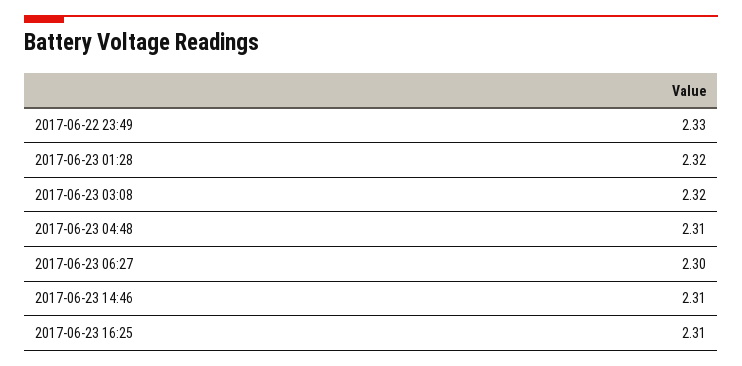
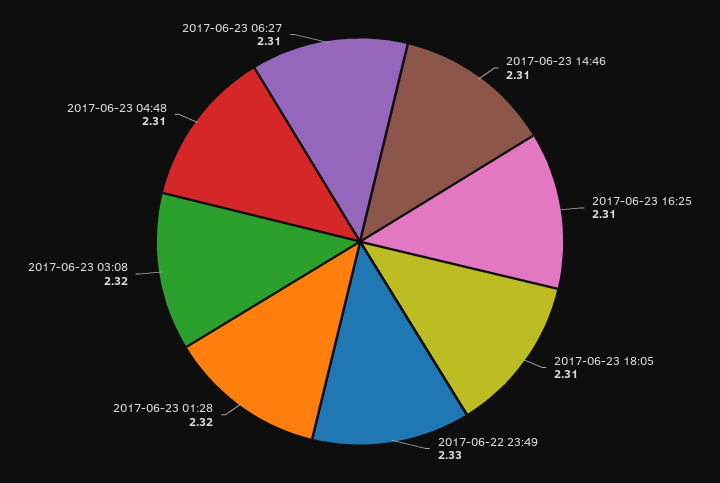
2017-06-23 06:27: 2.3 -> 2.31
2017-06-23 18:05: none -> 2.31

